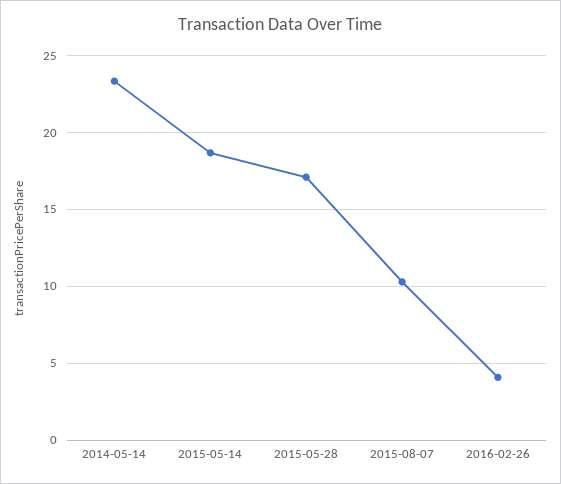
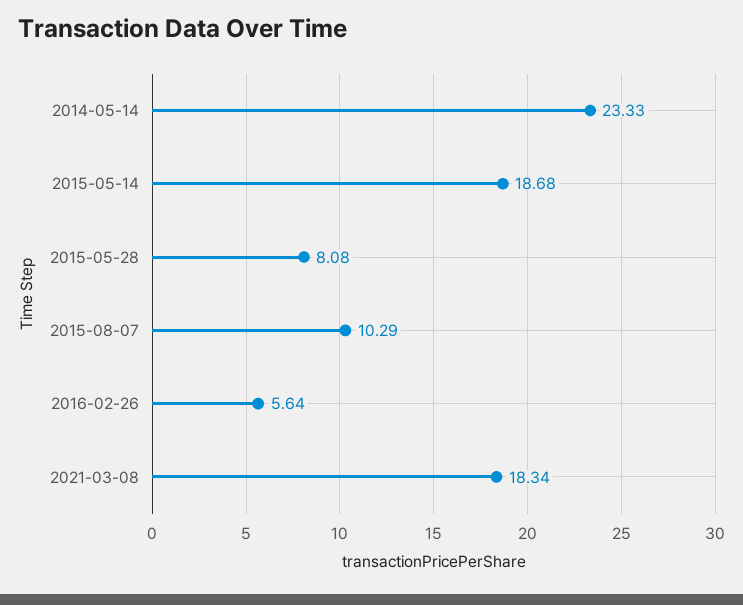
2015-05-28: 17 -> 8.08
2016-02-26: 4 -> 5.64
2021-03-08: none -> 18.34

